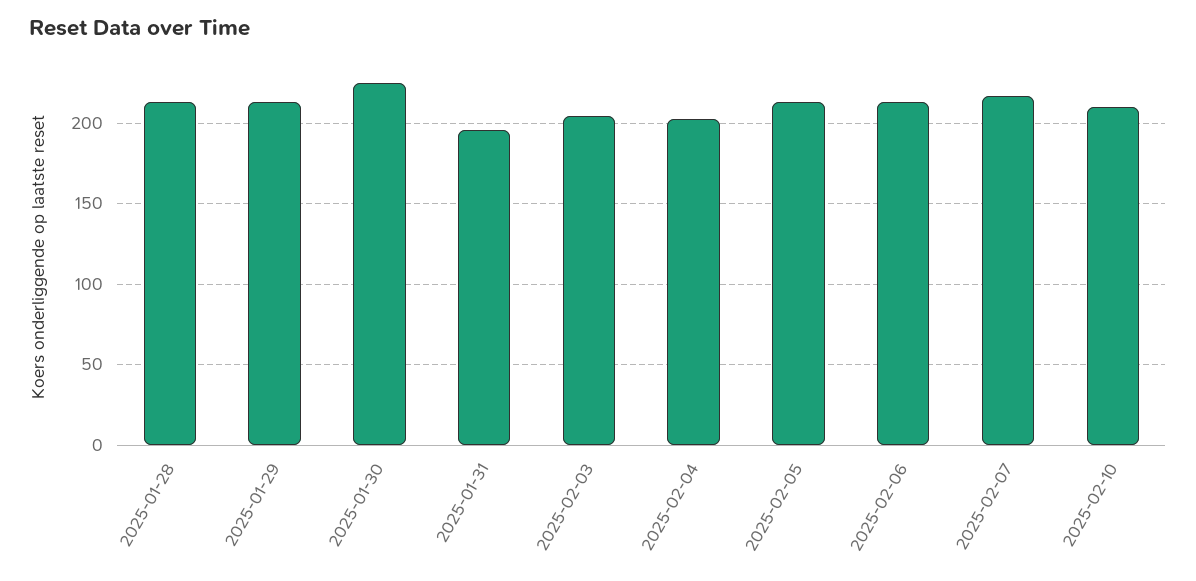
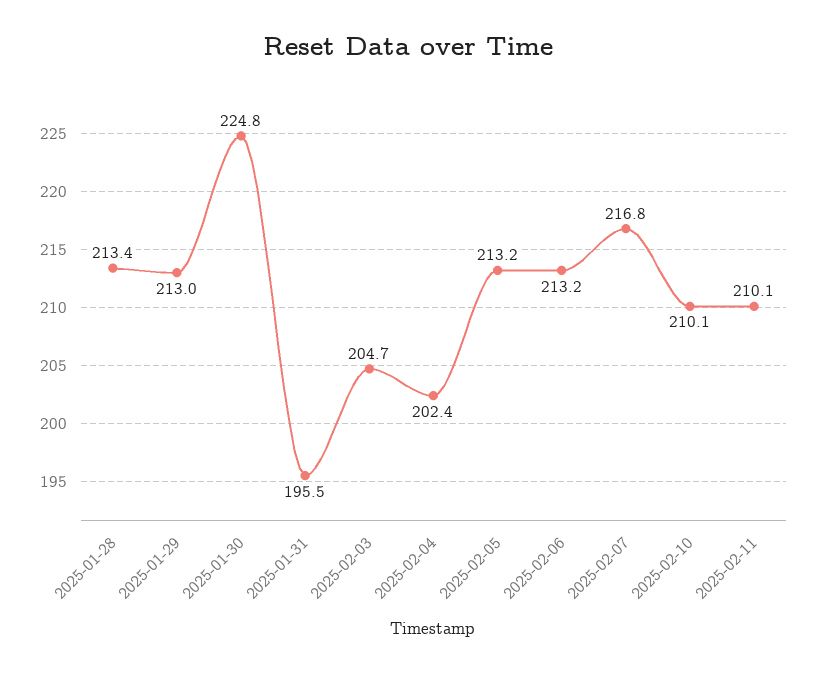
2025-02-11: none -> 210.1

